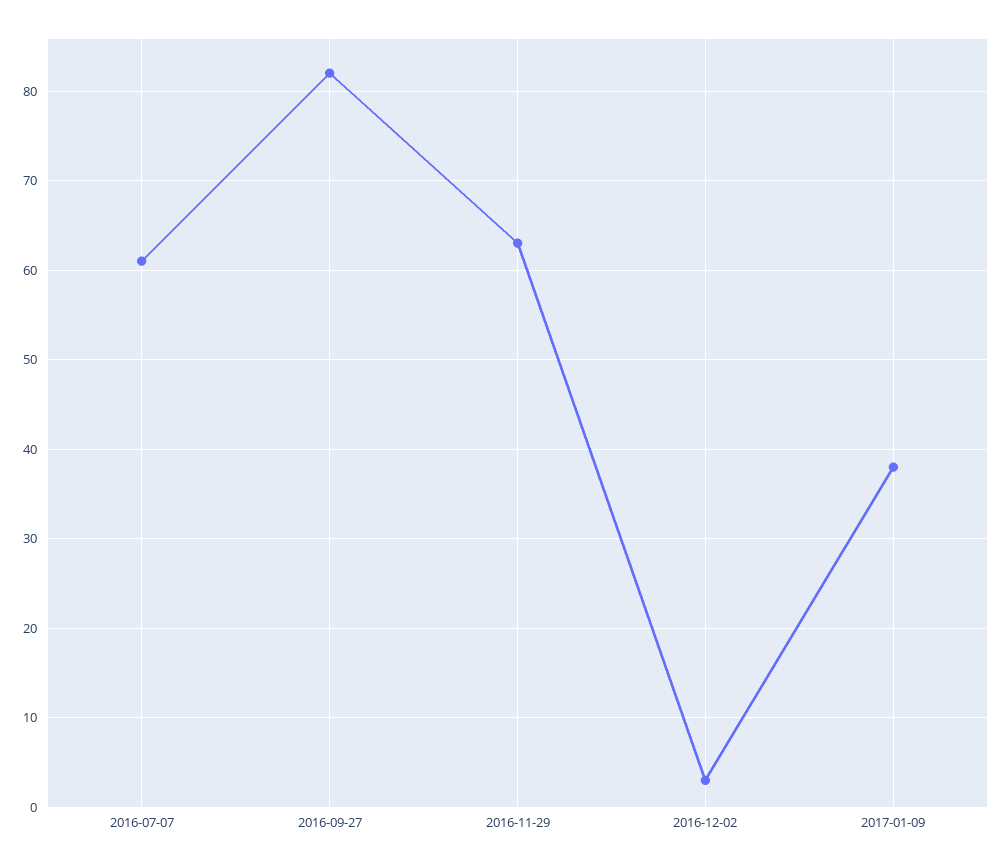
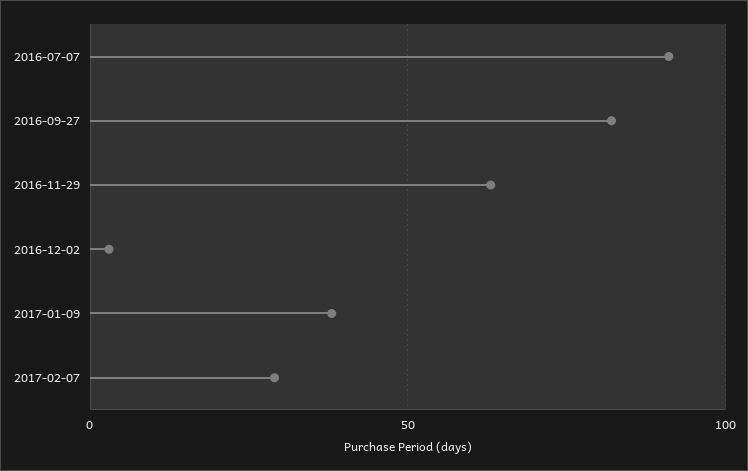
2016-07-07: 61 -> 90
2017-02-07: none -> 30

